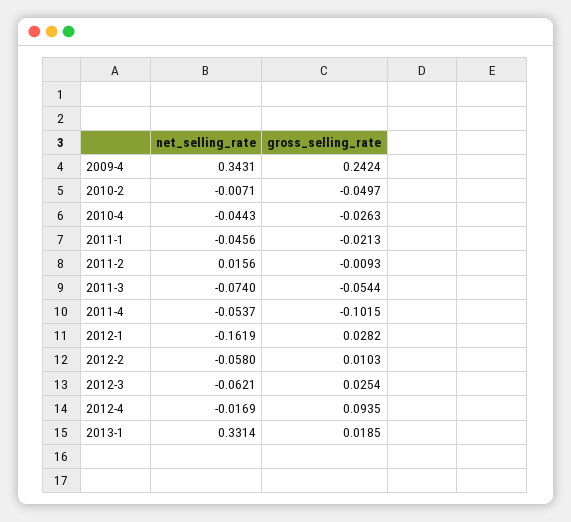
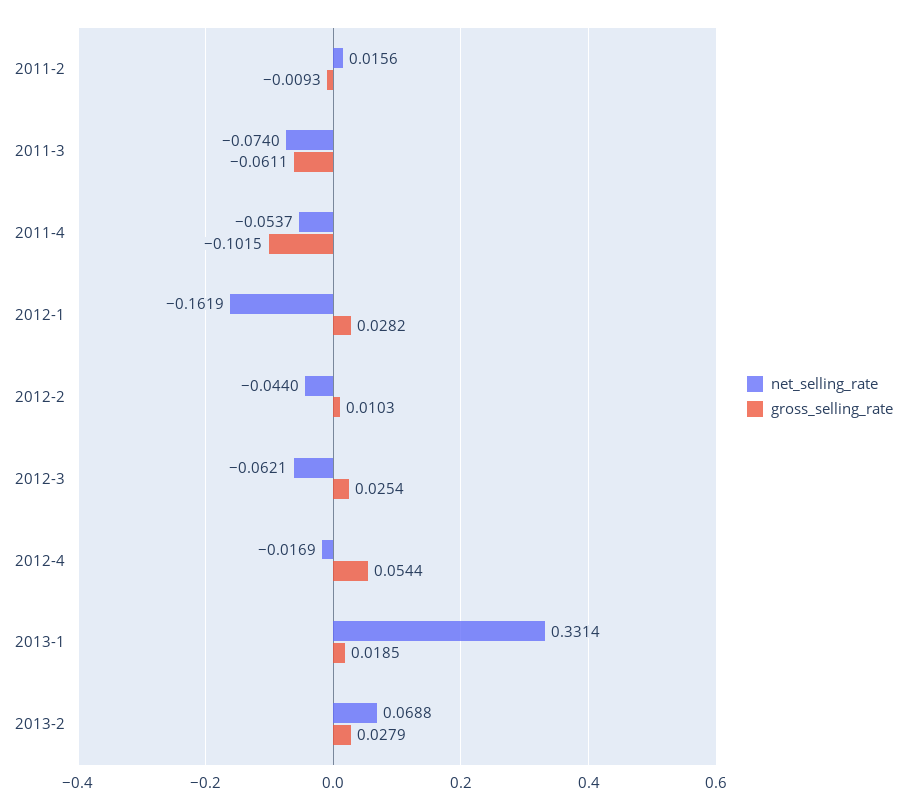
net_selling_rate, 2009-4: 0.3431 -> none
gross_selling_rate, 2009-4: 0.2424 -> none
net_selling_rate, 2010-2: -0.0071 -> none
gross_selling_rate, 2010-2: -0.0497 -> none
net_selling_rate, 2010-4: -0.0443 -> none
gross_selling_rate, 2010-4: -0.0263 -> none
net_selling_rate, 2011-1: -0.0456 -> none
gross_selling_rate, 2011-1: -0.0213 -> none
gross_selling_rate, 2011-3: -0.0544 -> -0.0611
net_selling_rate, 2012-2: -0.058 -> -0.044
gross_selling_rate, 2012-4: 0.0935 -> 0.0544
net_selling_rate, 2013-2: none -> 0.0688
gross_selling_rate, 2013-2: none -> 0.0279

